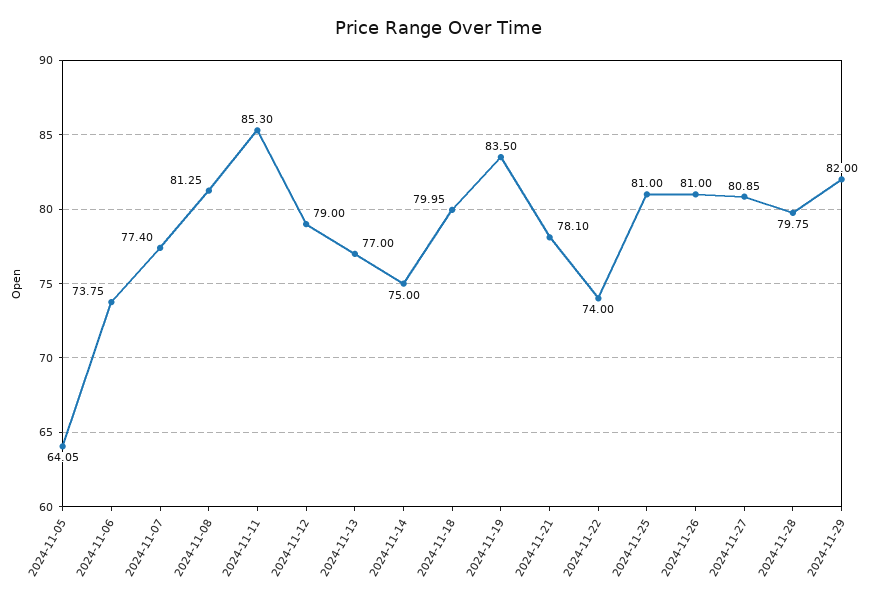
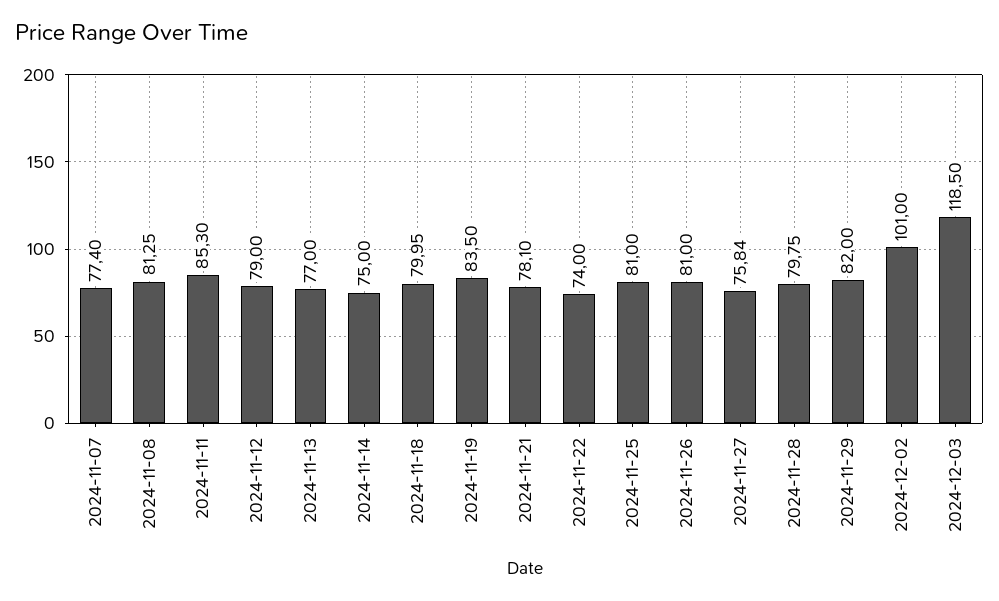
2024-11-05: 64.05 -> none
2024-11-06: 73.75 -> none
2024-11-27: 80.85 -> 75.84
2024-12-02: none -> 101
2024-12-03: none -> 118.5

